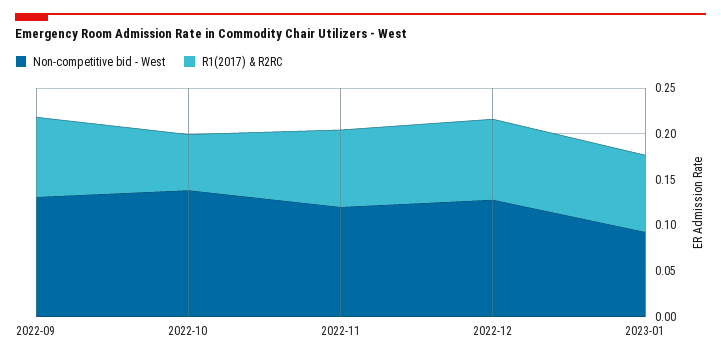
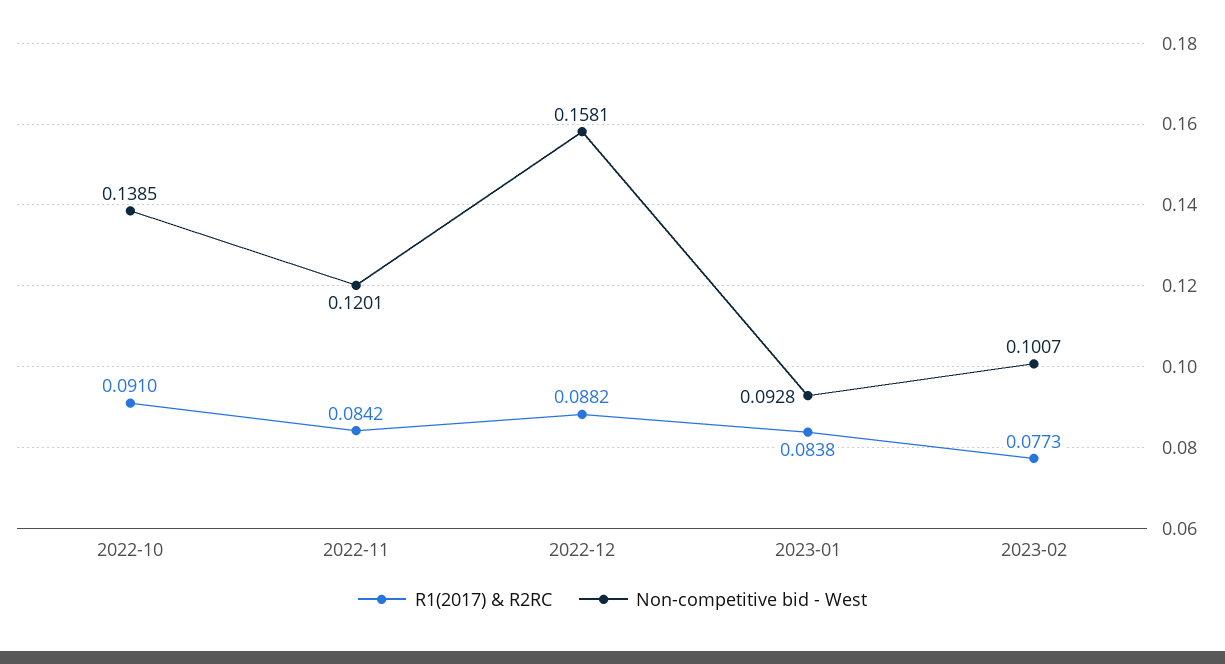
Non-competitive bid - West, 2022-09: 0.13 -> none
R1(2017) & R2RC, 2022-09: 0.09 -> none
R1(2017) & R2RC, 2022-10: 0.06 -> 0.091
Non-competitive bid - West, 2022-12: 0.13 -> 0.1581
R1(2017) & R2RC, 2023-02: none -> 0.0773
Non-competitive bid - West, 2023-02: none -> 0.1007

